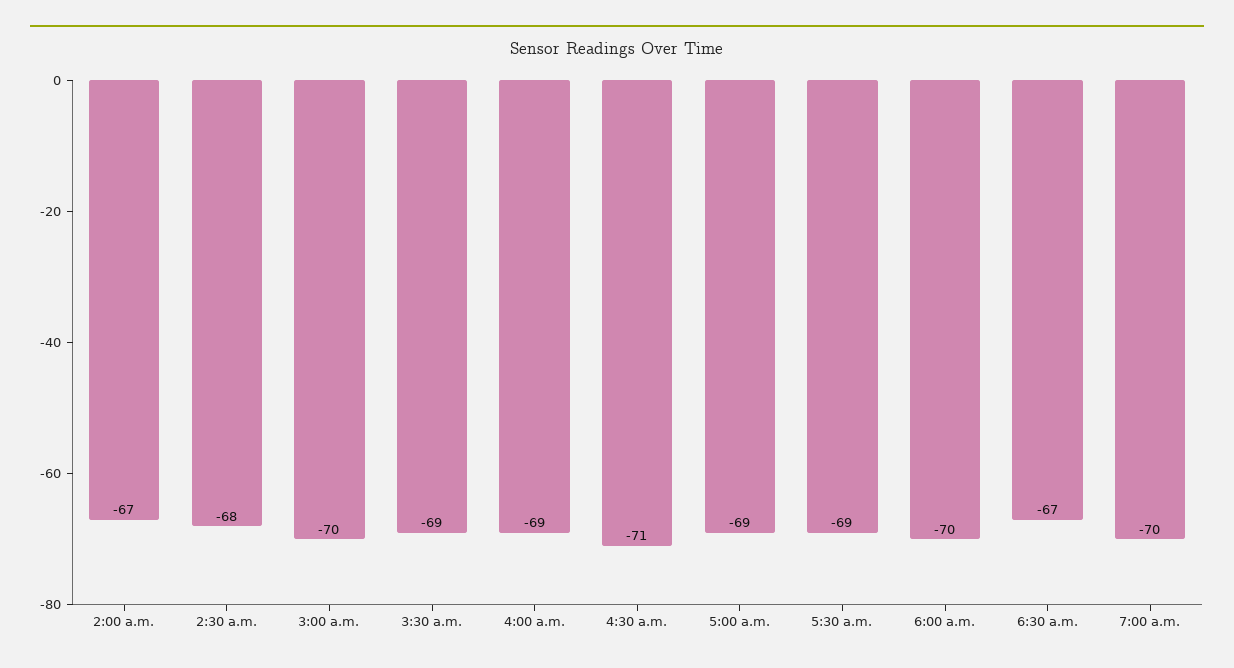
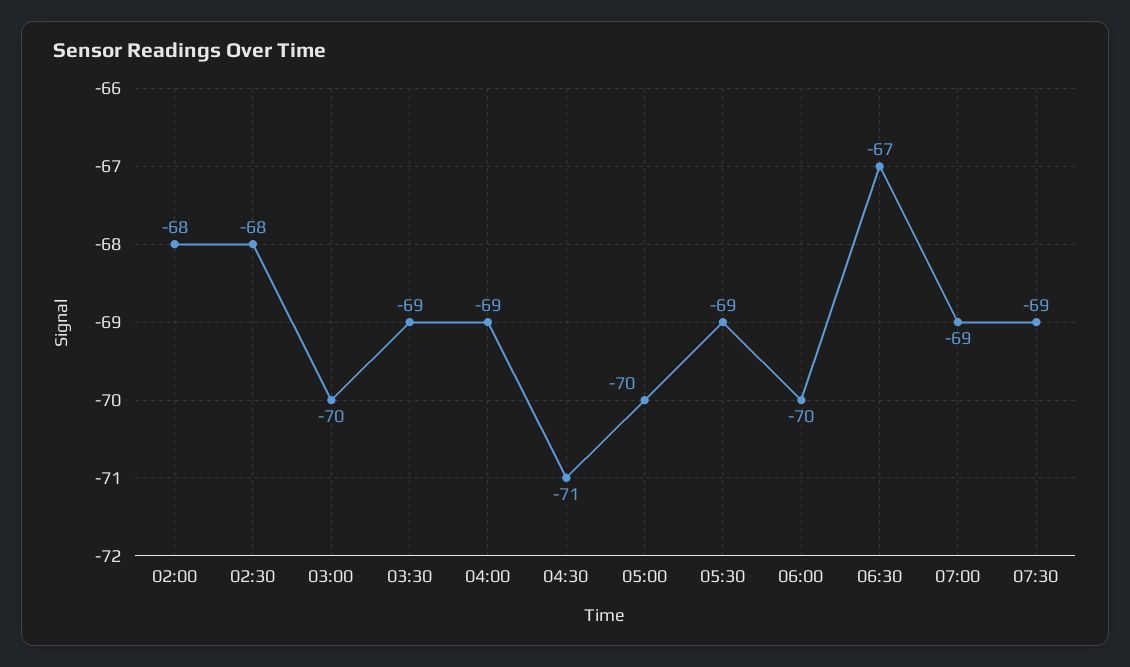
2:00 a.m.: -67 -> -68
5:00 a.m.: -69 -> -70
7:00 a.m.: -70 -> -69
07:30: none -> -69

